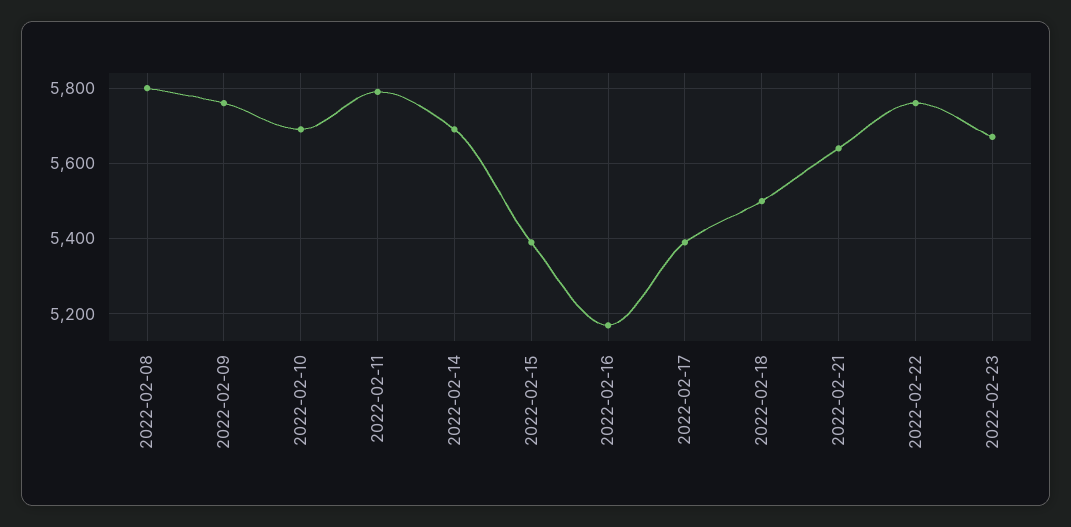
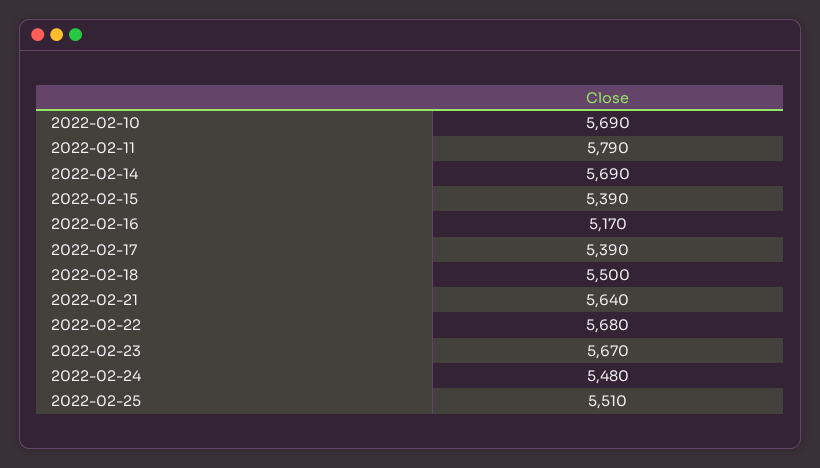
2022-02-08: 5800 -> none
2022-02-09: 5760 -> none
2022-02-22: 5760 -> 5680
2022-02-24: none -> 5480
2022-02-25: none -> 5510

